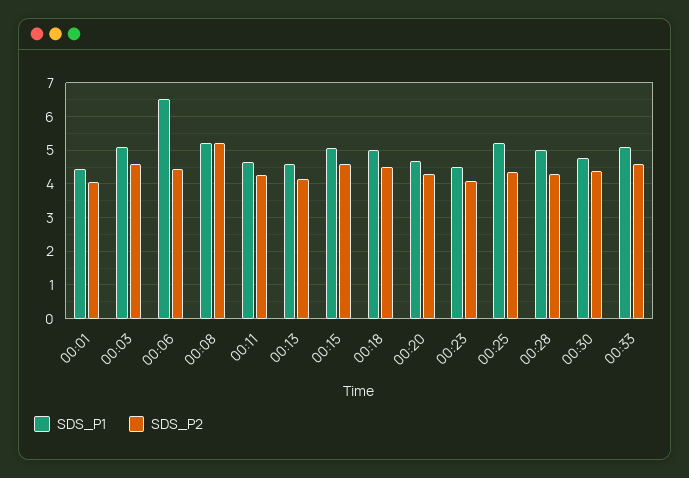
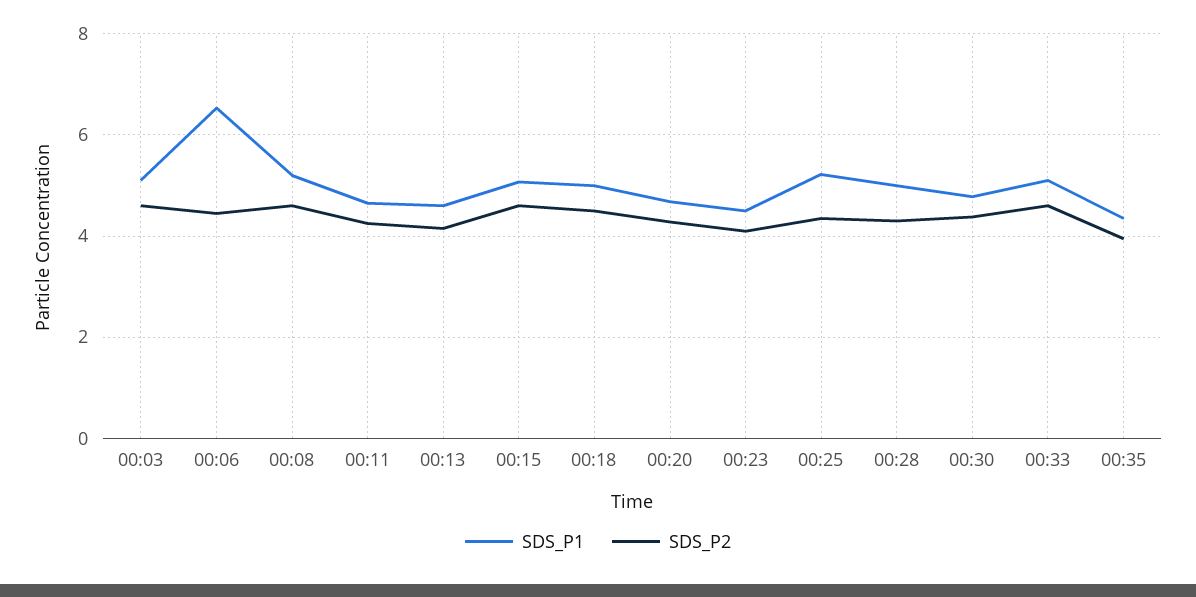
SDS_P1, 00:01: 4.4 -> none
SDS_P2, 00:01: 4 -> none
SDS_P2, 00:08: 5.2 -> 4.6
SDS_P1, 00:35: none -> 4.4
SDS_P2, 00:35: none -> 4

